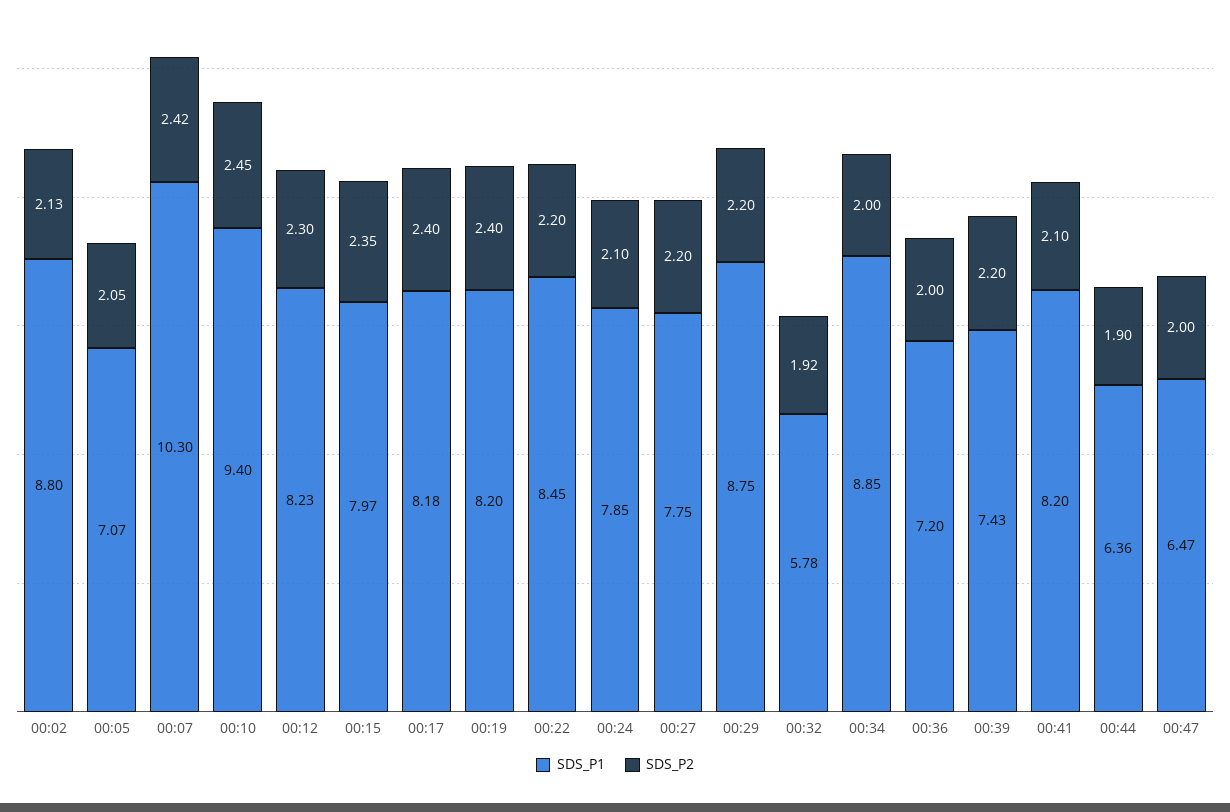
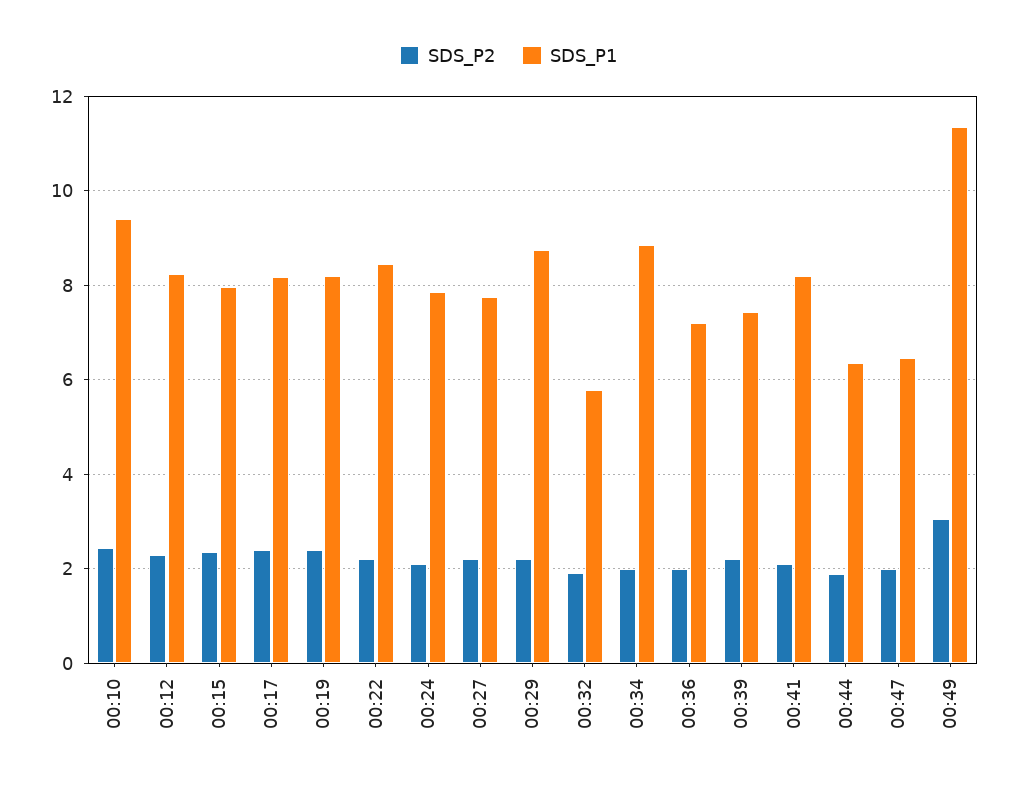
SDS_P1, 00:02: 8.8 -> none
SDS_P2, 00:02: 2.13 -> none
SDS_P1, 00:05: 7.07 -> none
SDS_P2, 00:05: 2.05 -> none
SDS_P1, 00:07: 10.3 -> none
SDS_P2, 00:07: 2.42 -> none
SDS_P2, 00:49: none -> 3
SDS_P1, 00:49: none -> 11.4

